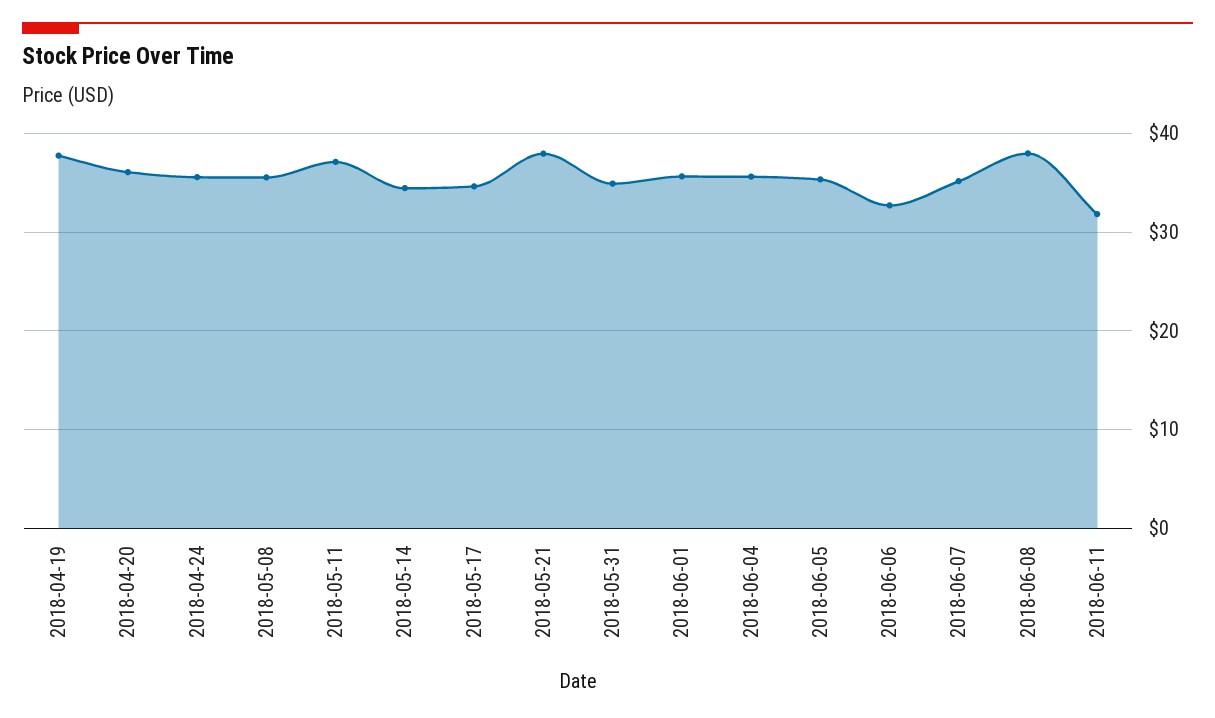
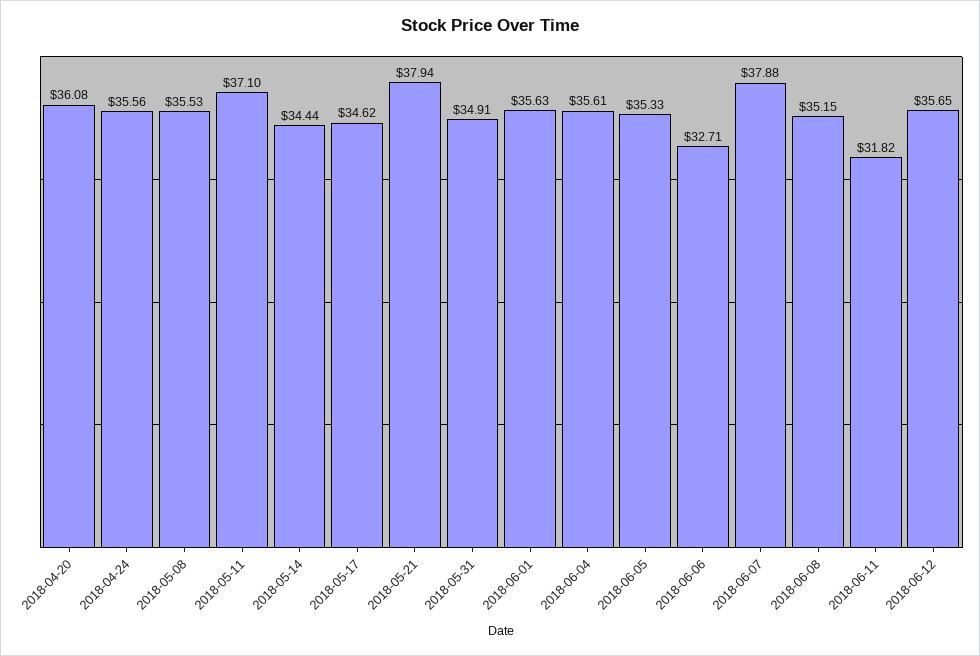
2018-04-19: 38 -> none
2018-06-07: 35 -> 37.88
2018-06-08: 38 -> 35.15
2018-06-12: none -> 35.65

